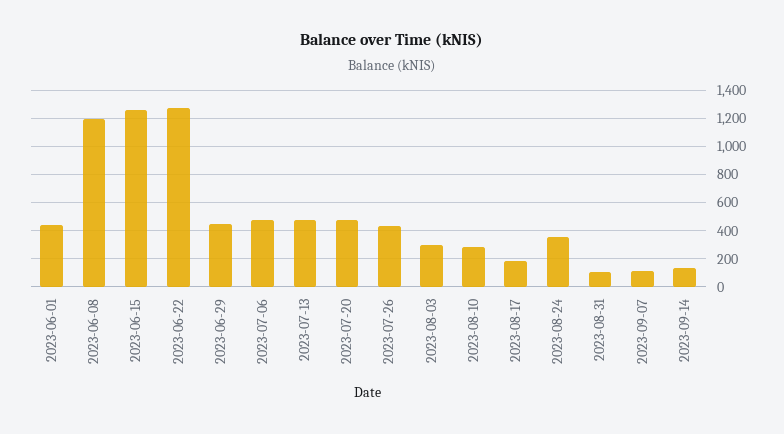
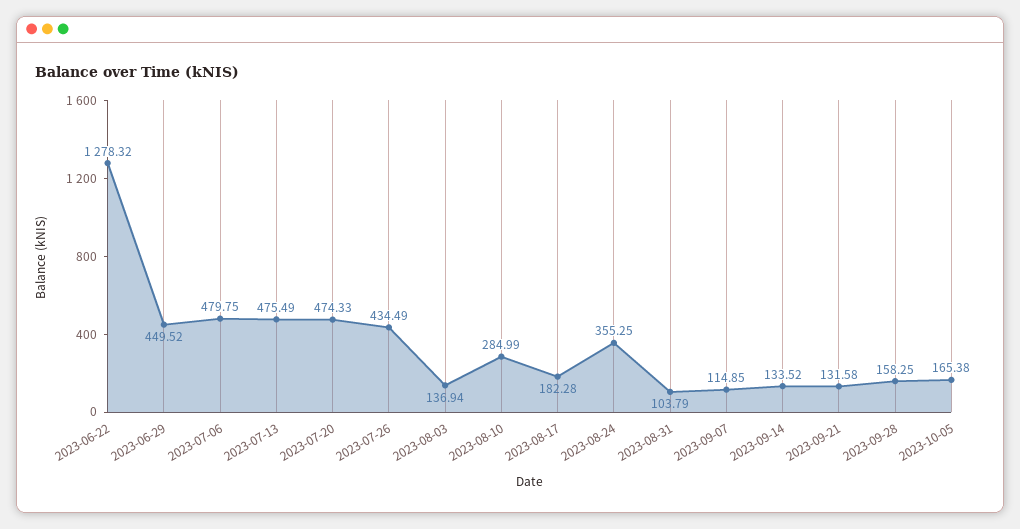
2023-06-01: 450 -> none
2023-06-08: 1200 -> none
2023-06-15: 1250 -> none
2023-08-03: 300 -> 136.94
2023-09-21: none -> 131.58
2023-09-28: none -> 158.25
2023-10-05: none -> 165.38

